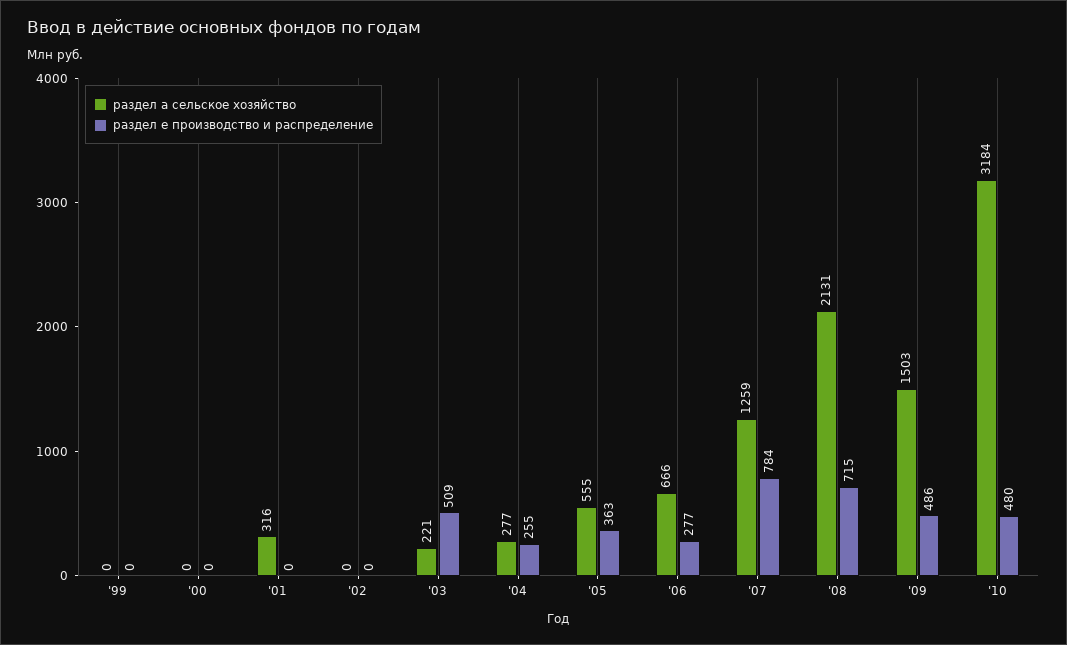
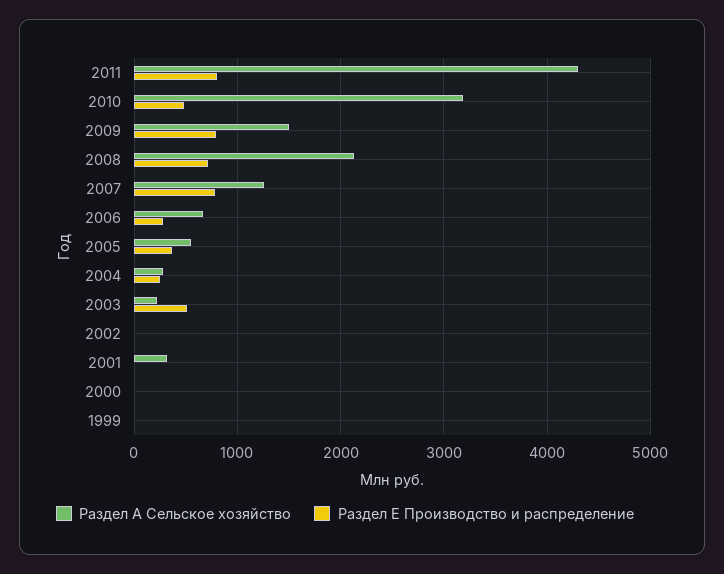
раздел е производство и распределение, '09: 486 -> 800
раздел а сельское хозяйство, 2011: none -> 4300
раздел е производство и распределение, 2011: none -> 800

